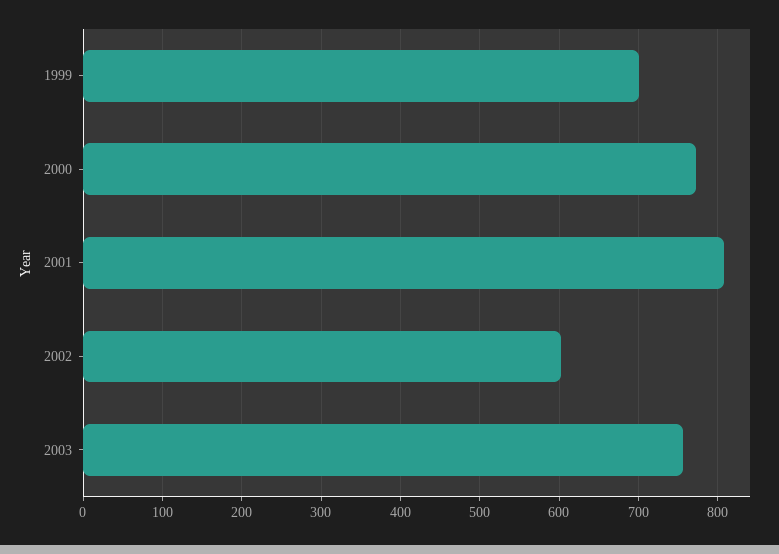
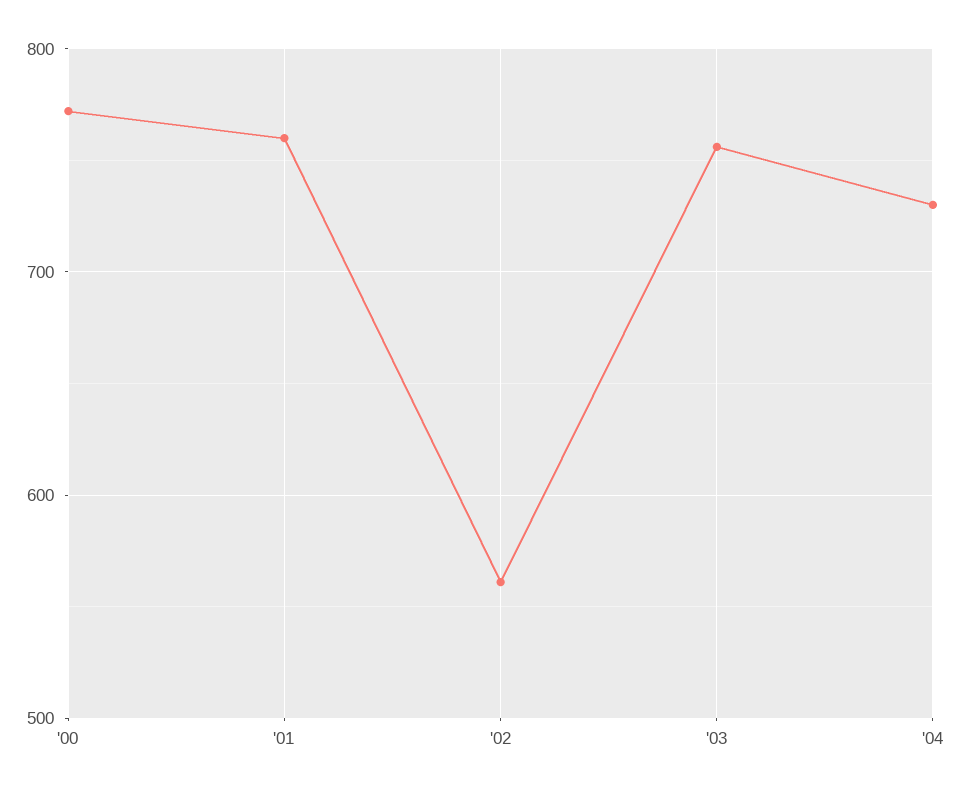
1999: 700 -> none
2001: 810 -> 760
2002: 600 -> 560
'04: none -> 730

